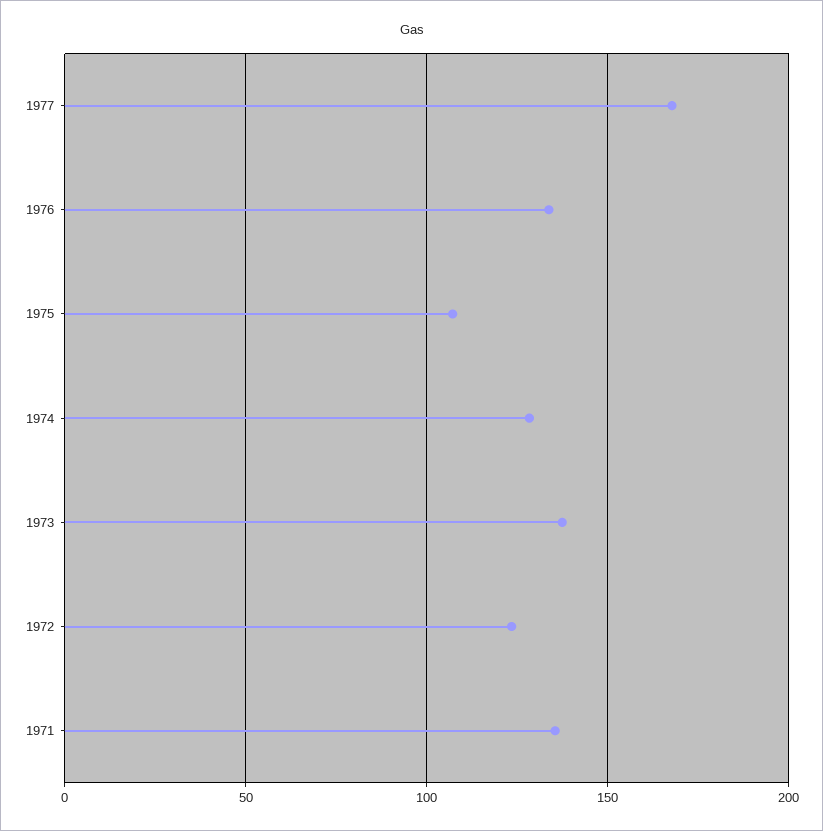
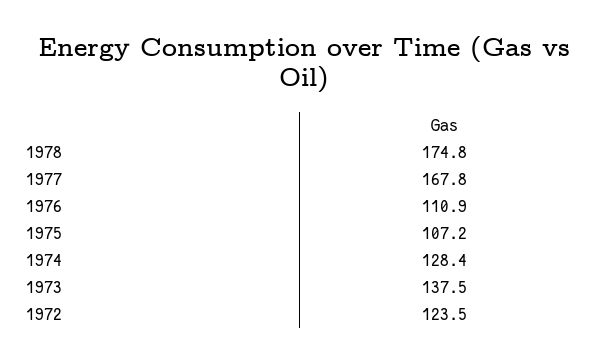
1976: 135 -> 110.9
1971: 135 -> none
1978: none -> 174.8

